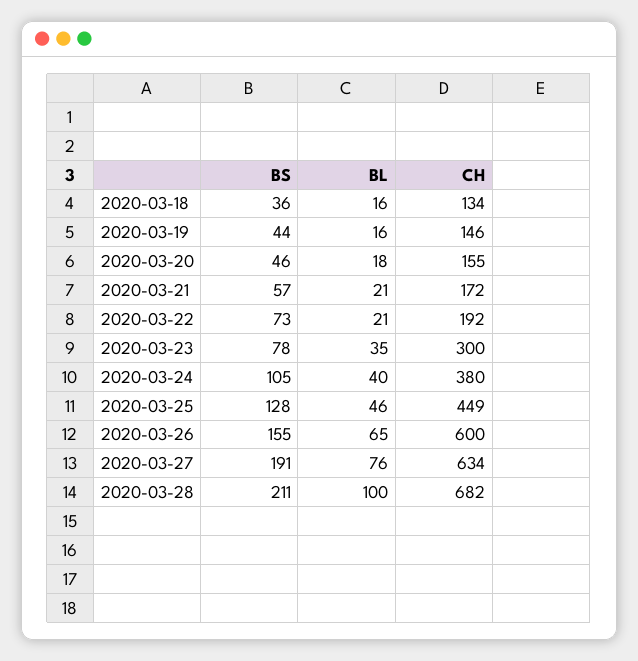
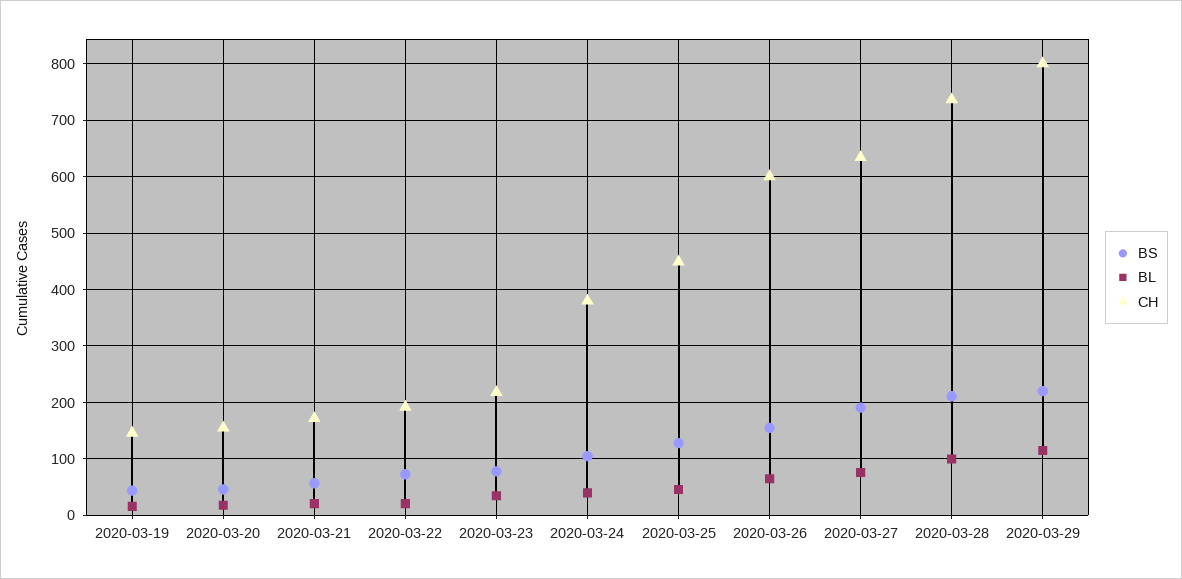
BS, 2020-03-18: 36 -> none
BL, 2020-03-18: 16 -> none
CH, 2020-03-18: 134 -> none
CH, 2020-03-23: 300 -> 220
CH, 2020-03-28: 682 -> 740
BS, 2020-03-29: none -> 220
BL, 2020-03-29: none -> 120
CH, 2020-03-29: none -> 800

